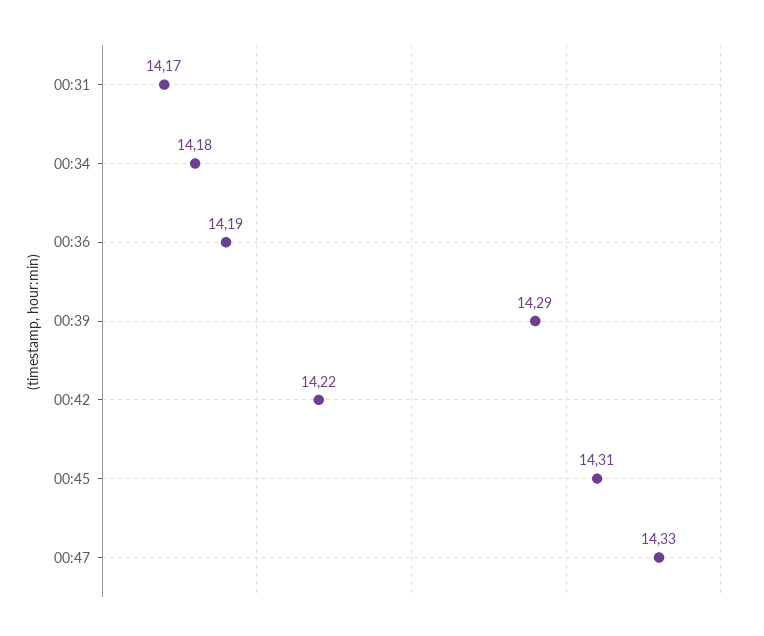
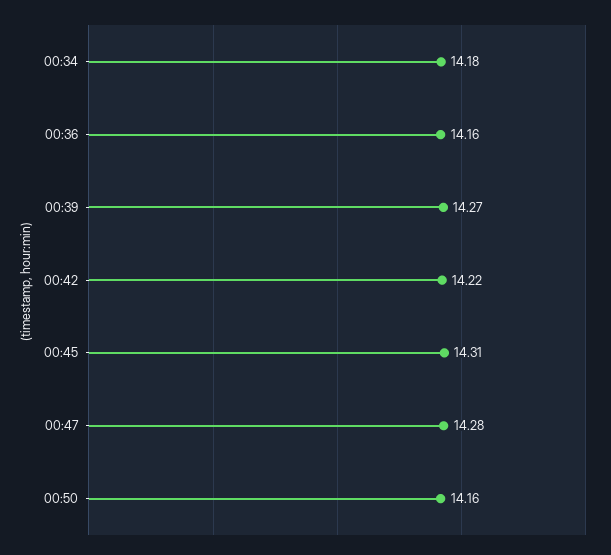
00:31: 14.17 -> none
00:36: 14.19 -> 14.16
00:39: 14.29 -> 14.27
00:47: 14.33 -> 14.28
00:50: none -> 14.16

